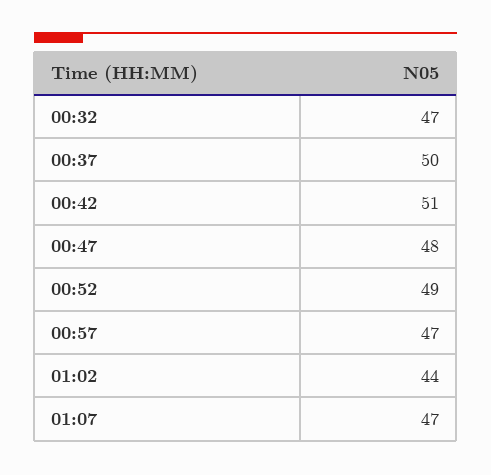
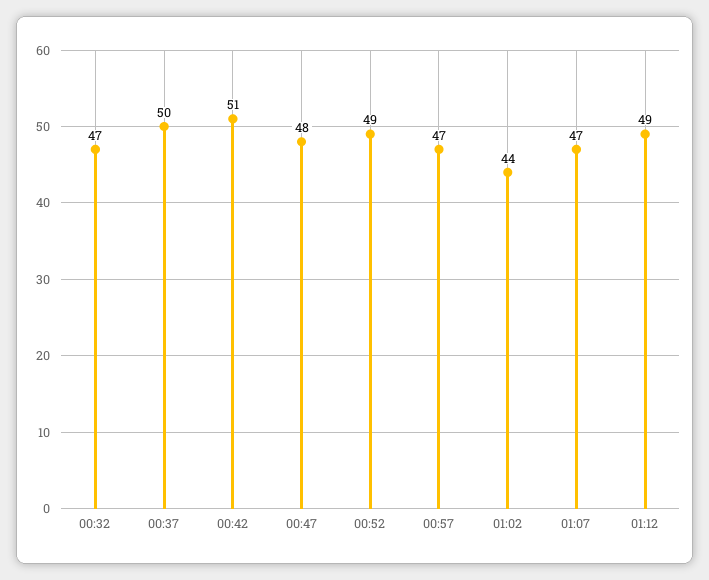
01:12: none -> 49

